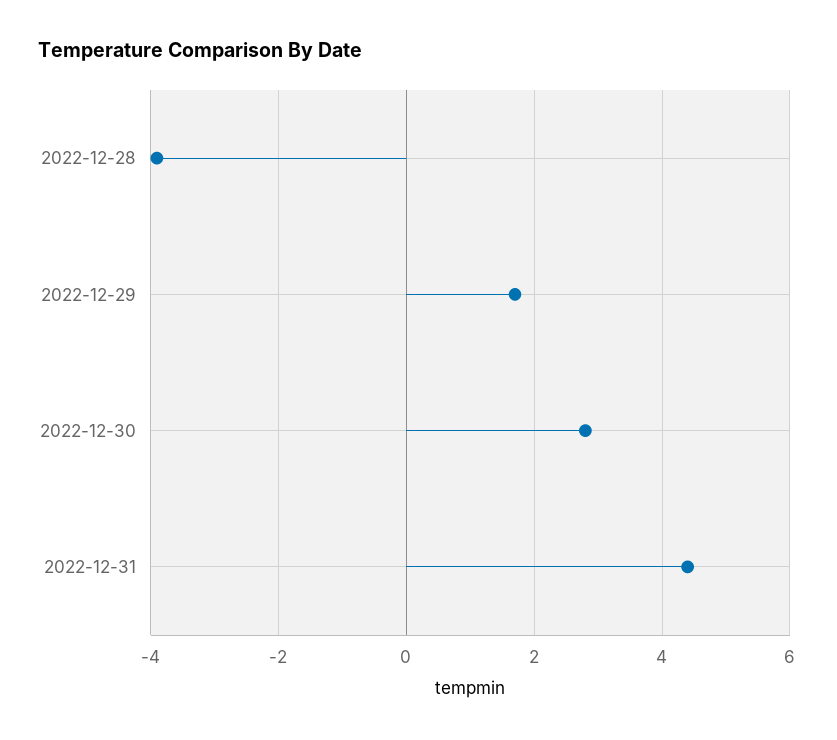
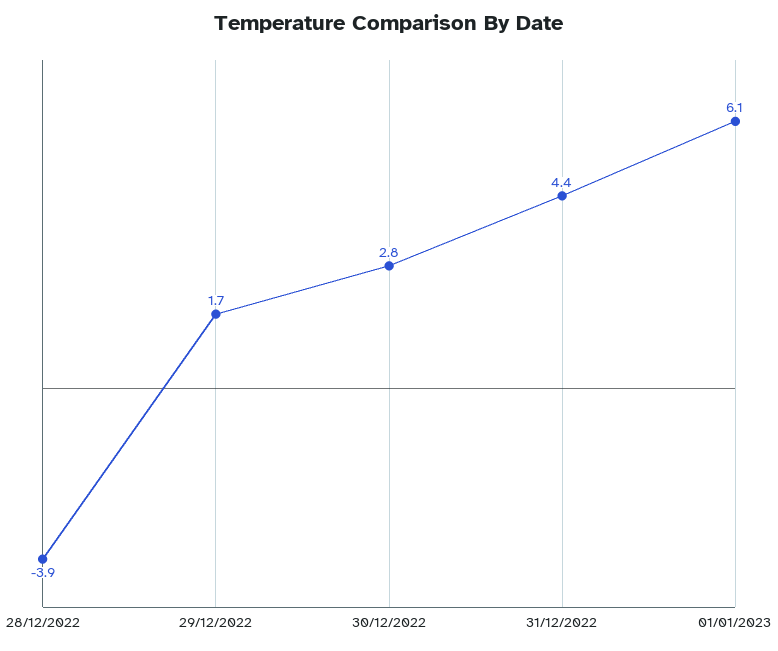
01/01/2023: none -> 6.1

